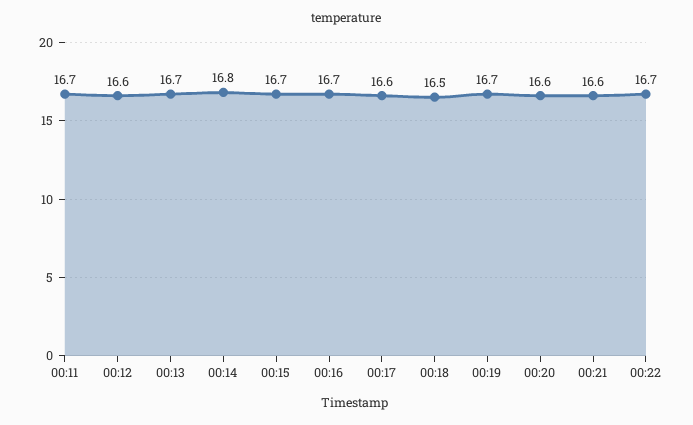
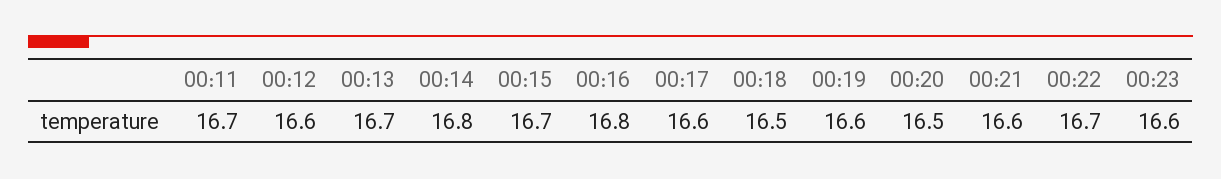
00:16: 16.7 -> 16.8
00:19: 16.7 -> 16.6
00:20: 16.6 -> 16.5
00:23: none -> 16.6

